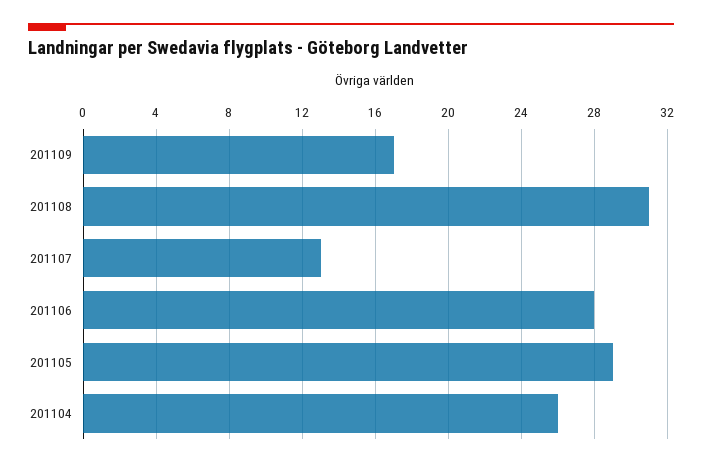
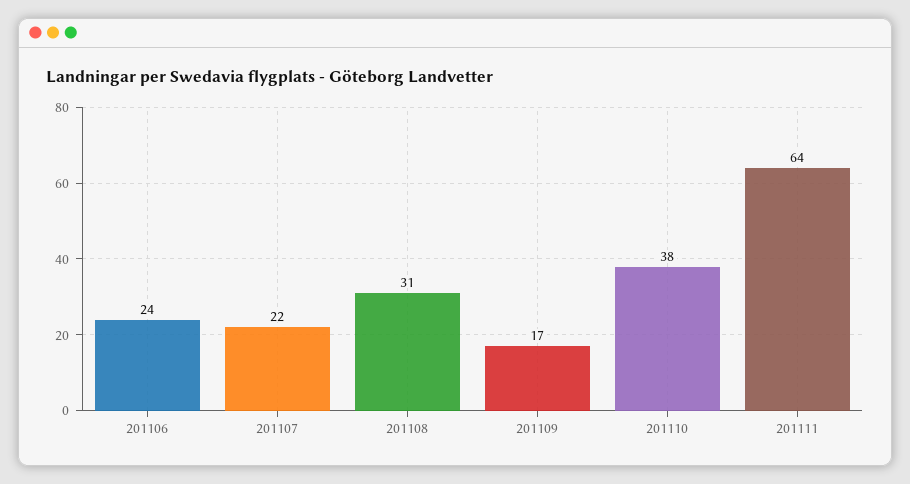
201107: 13 -> 22
201106: 28 -> 24
201105: 29 -> none
201104: 26 -> none
201110: none -> 38
201111: none -> 64

